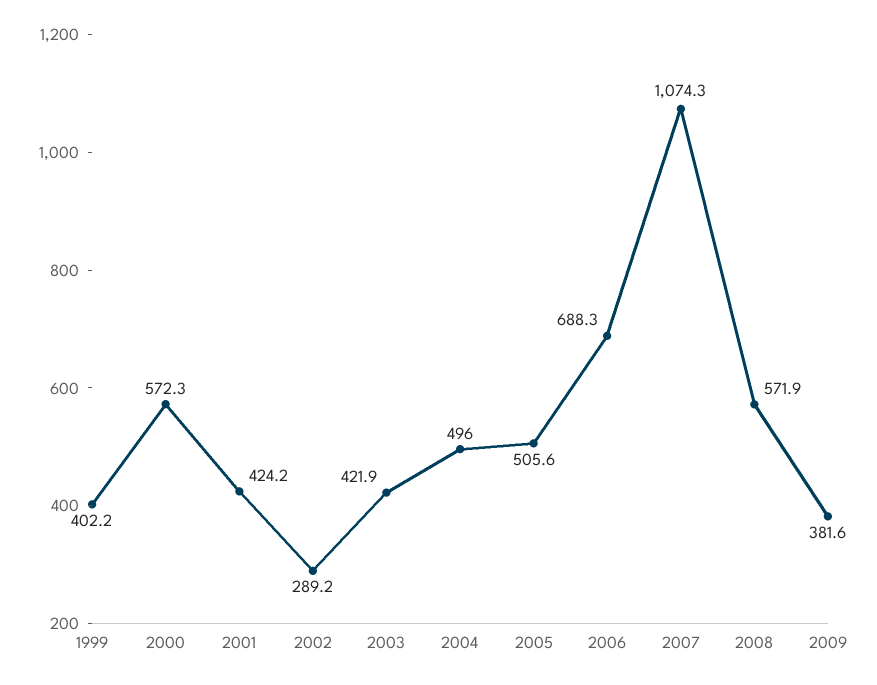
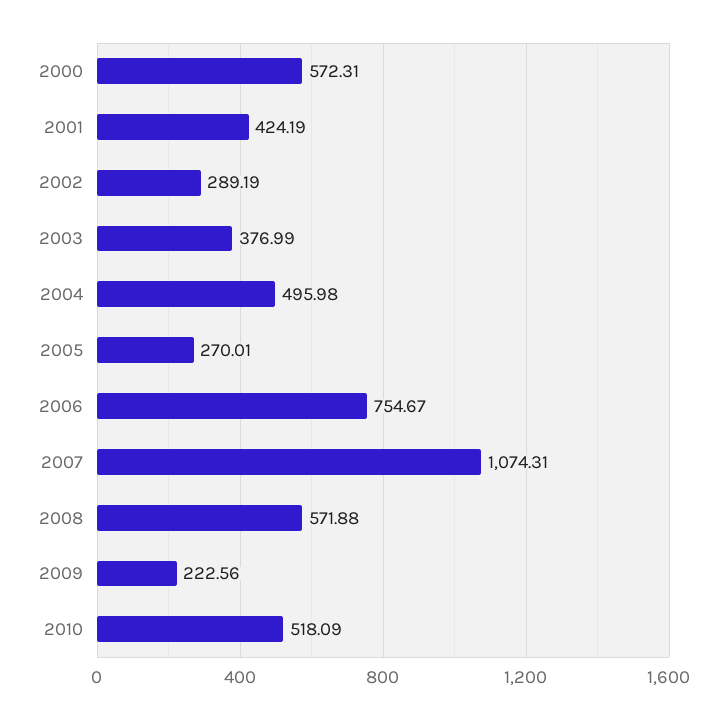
1999: 402.2 -> none
2003: 421.9 -> 376.99
2005: 505.6 -> 270.01
2006: 688.3 -> 754.67
2009: 381.6 -> 222.56
2010: none -> 518.09

